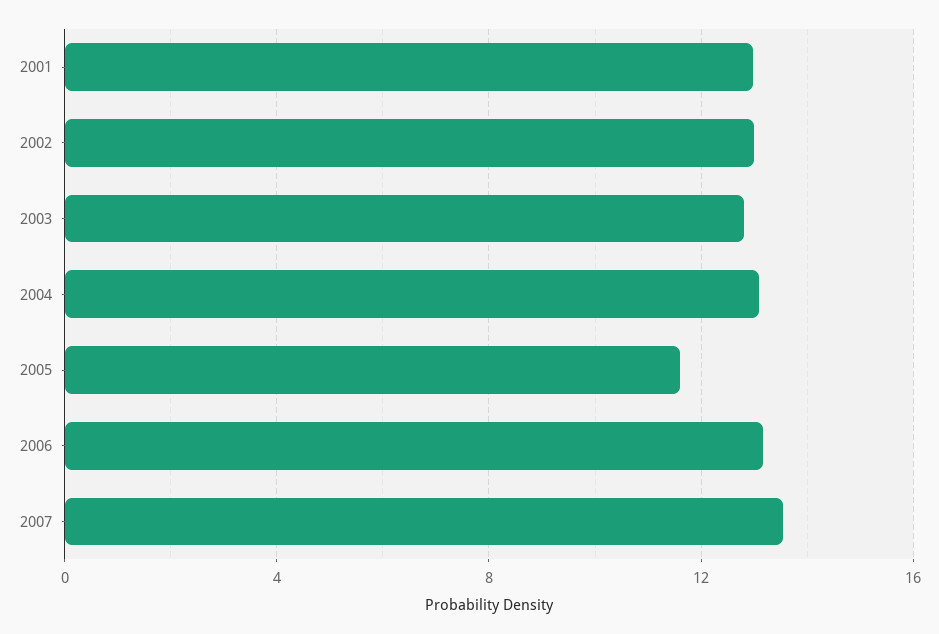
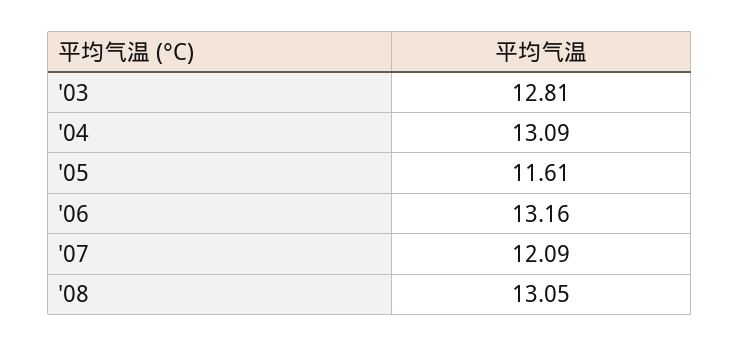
2001: 13 -> none
2002: 13 -> none
2007: 13.5 -> 12.09
'08: none -> 13.05

